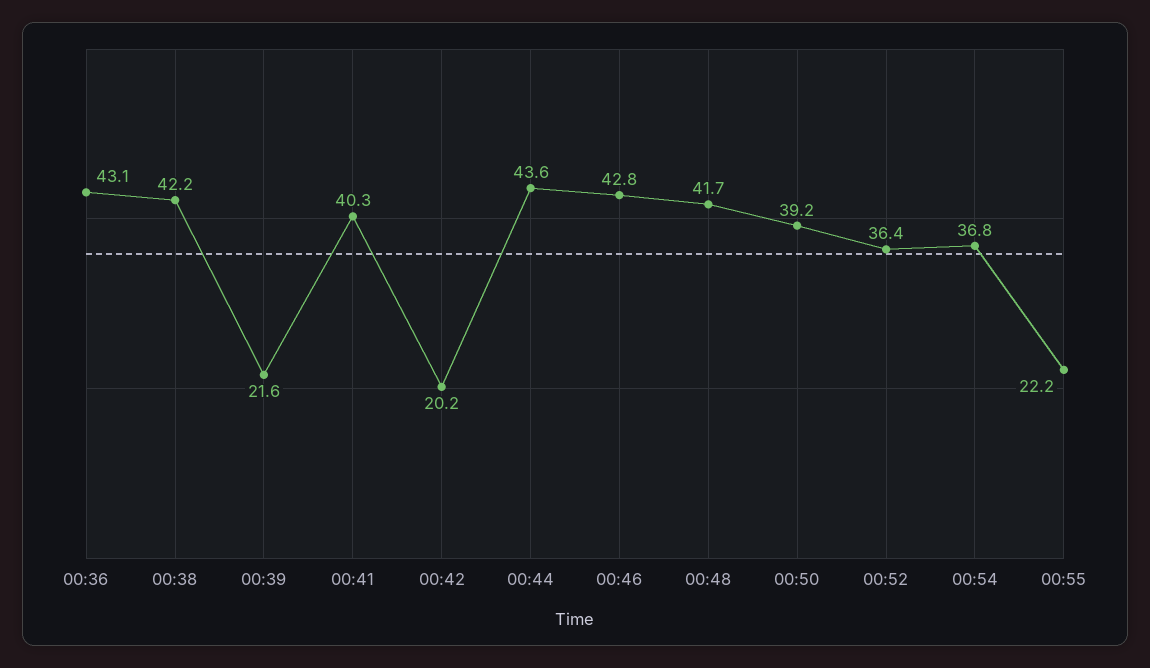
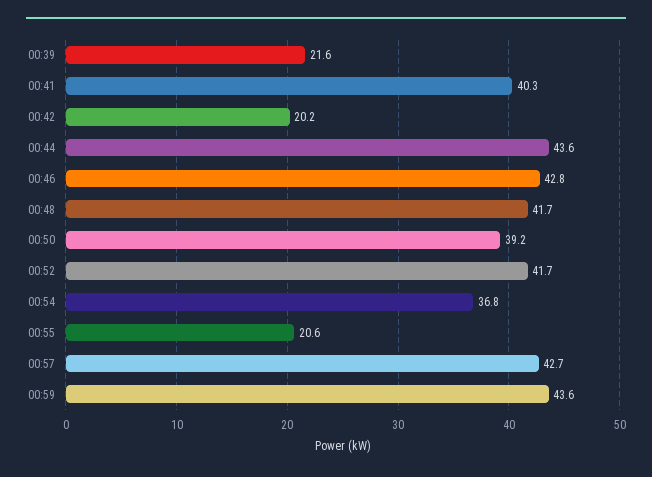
00:36: 43.1 -> none
00:38: 42.2 -> none
00:52: 36.4 -> 41.7
00:55: 22.2 -> 20.6
00:57: none -> 42.7
00:59: none -> 43.6

